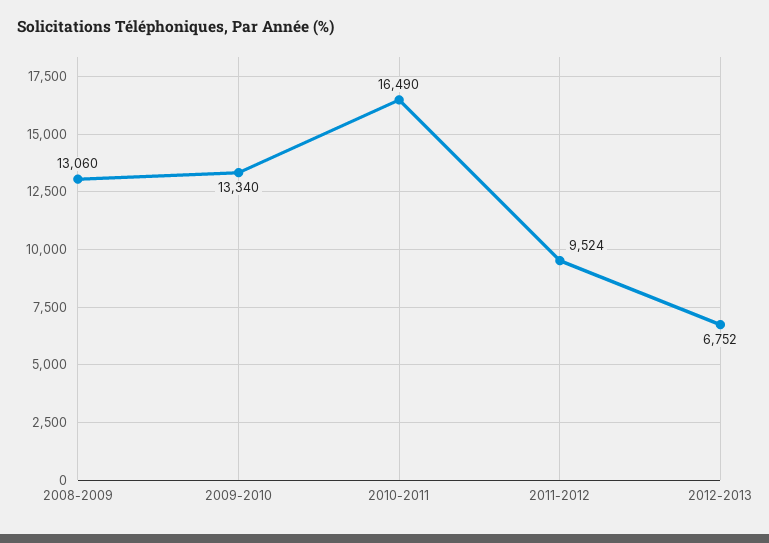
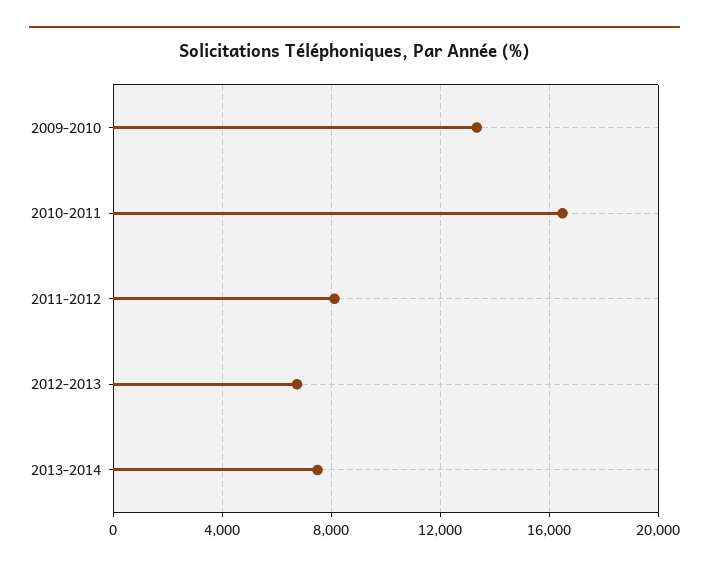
2008-2009: 13060 -> none
2011-2012: 9524 -> 8000
2013-2014: none -> 7500

